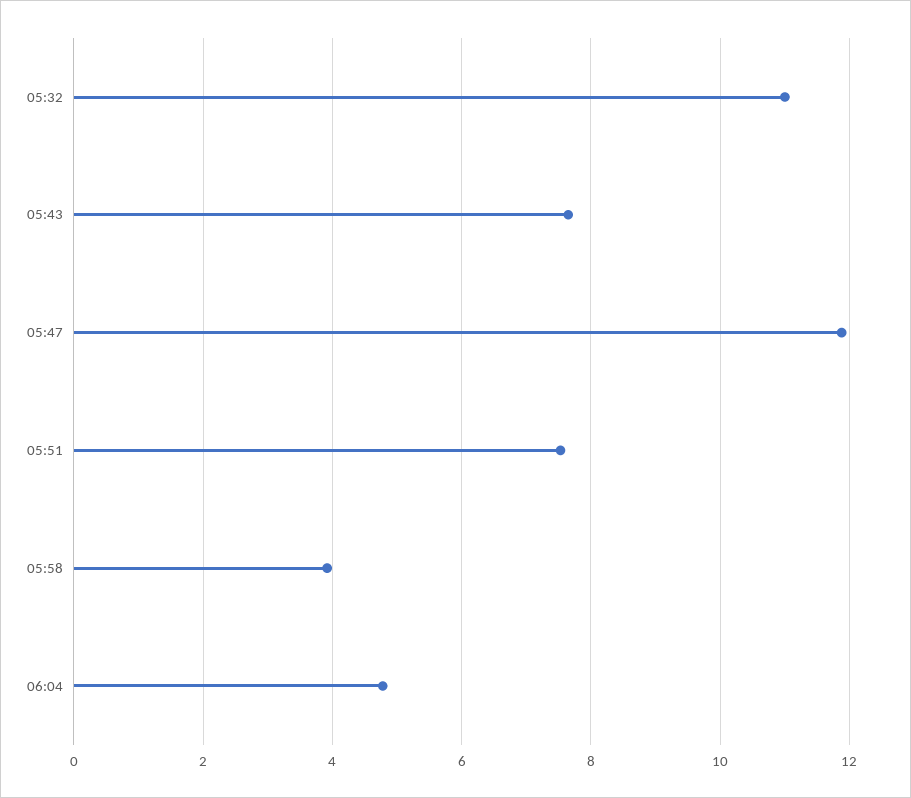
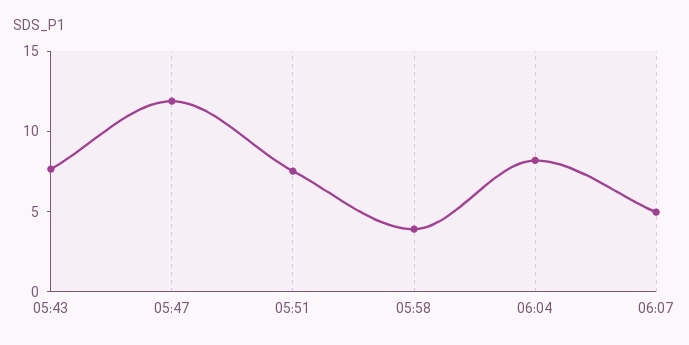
05:32: 11 -> none
06:04: 4.8 -> 8
06:07: none -> 5

